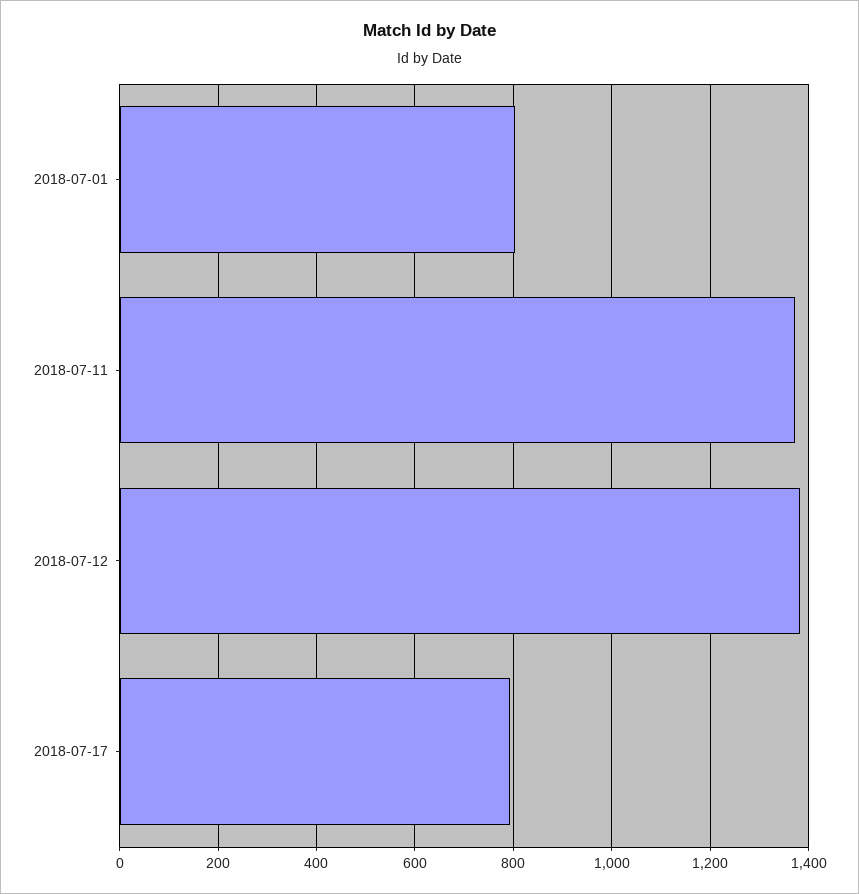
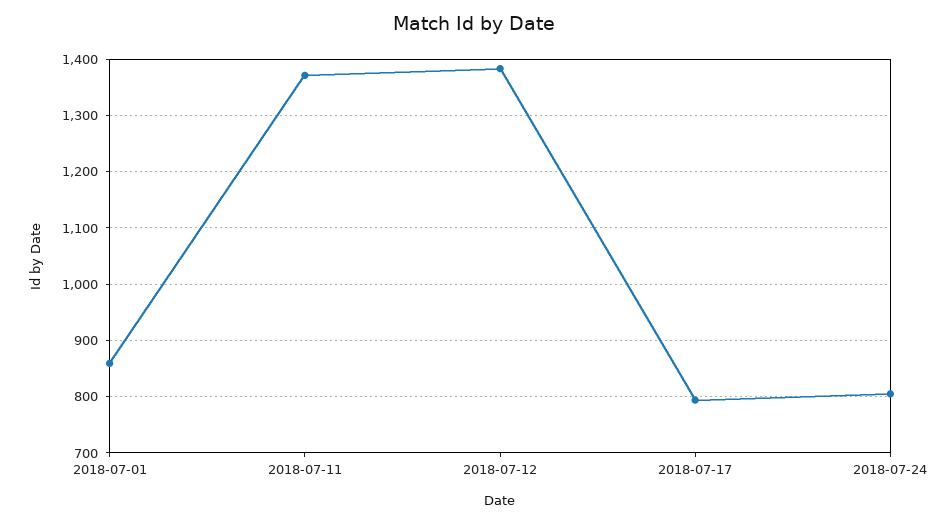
2018-07-01: 800 -> 860
2018-07-24: none -> 800

